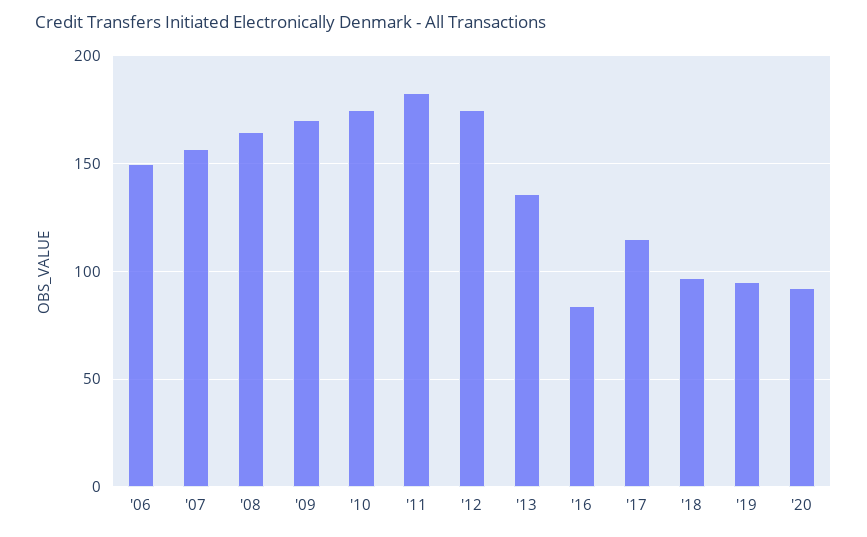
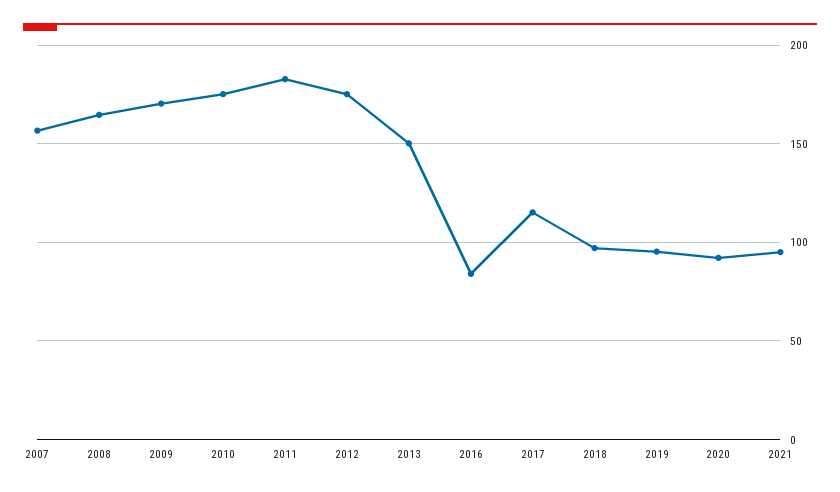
'06: 150 -> none
'13: 135 -> 150
2021: none -> 95

